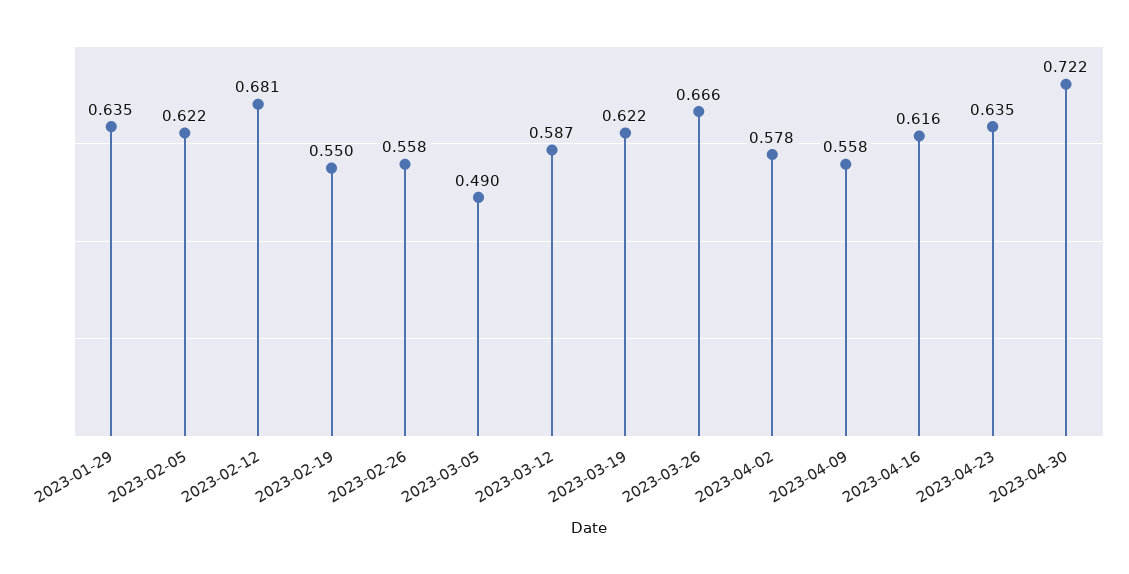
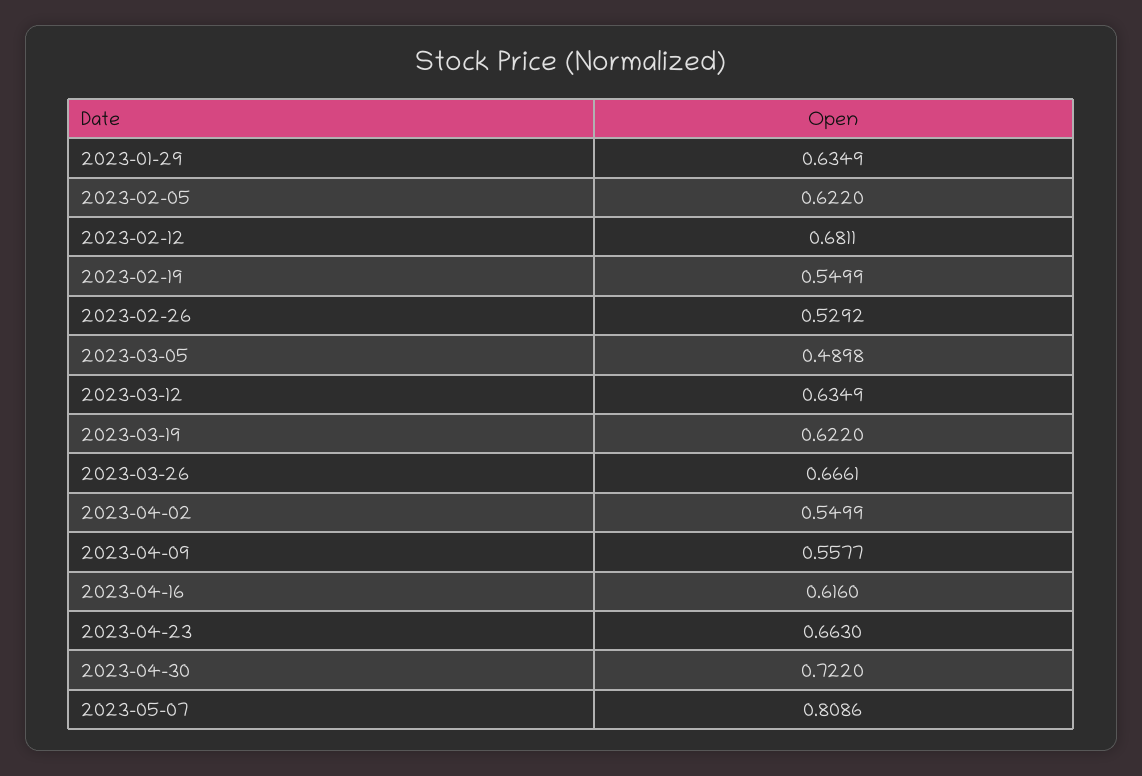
2023-02-26: 0.558 -> 0.5292
2023-03-12: 0.587 -> 0.6349
2023-04-02: 0.578 -> 0.5499
2023-04-23: 0.635 -> 0.663
2023-05-07: none -> 0.8086

